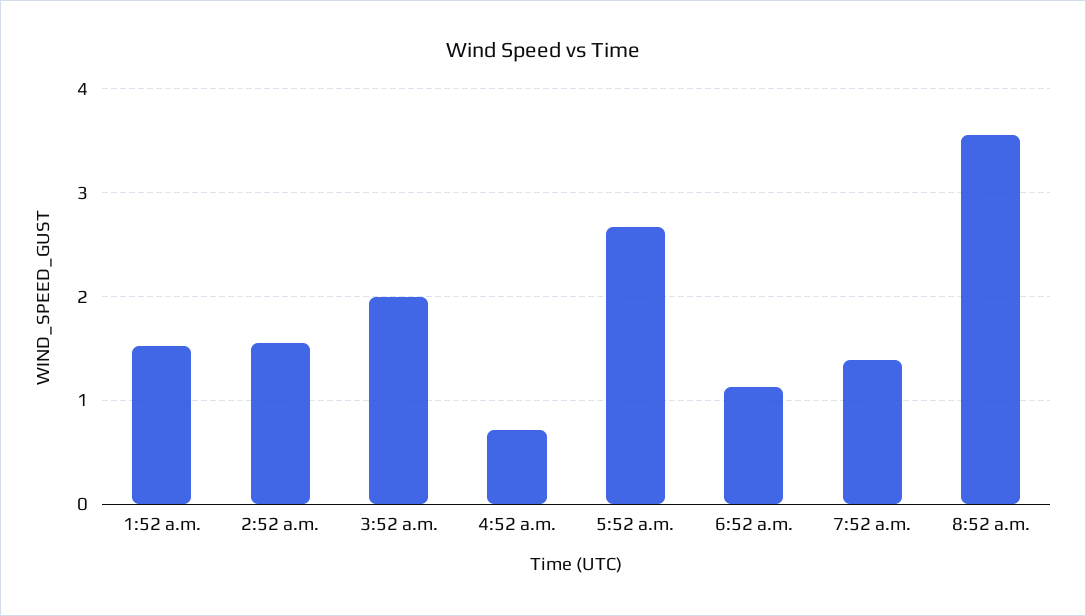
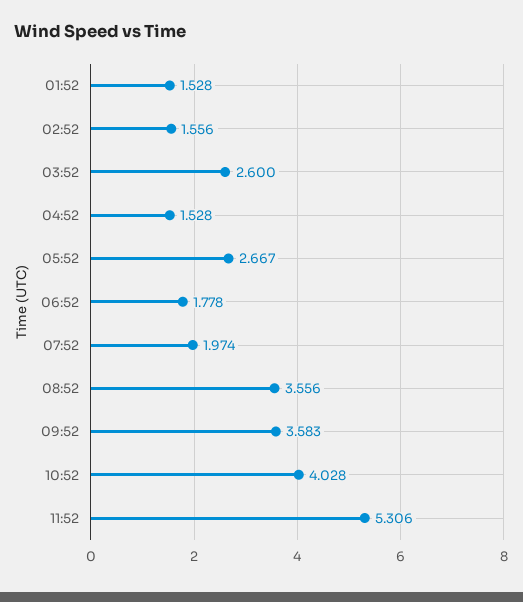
3:52 a.m.: 2 -> 2.6
4:52 a.m.: 0.7 -> 1.528
6:52 a.m.: 1.1 -> 1.778
7:52 a.m.: 1.4 -> 1.974
09:52: none -> 3.583
10:52: none -> 4.028
11:52: none -> 5.306

